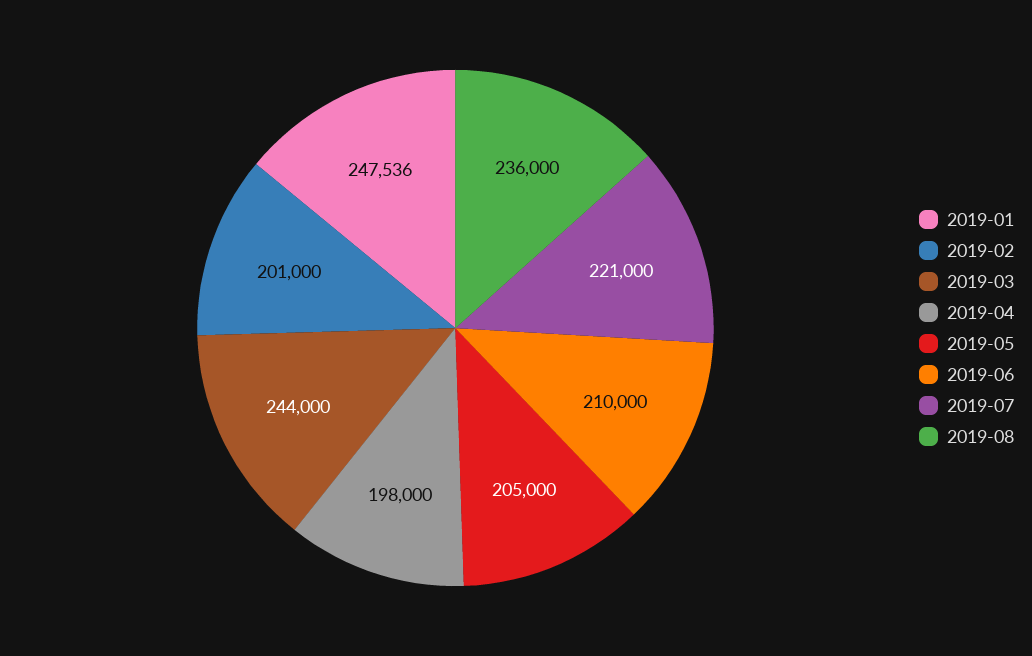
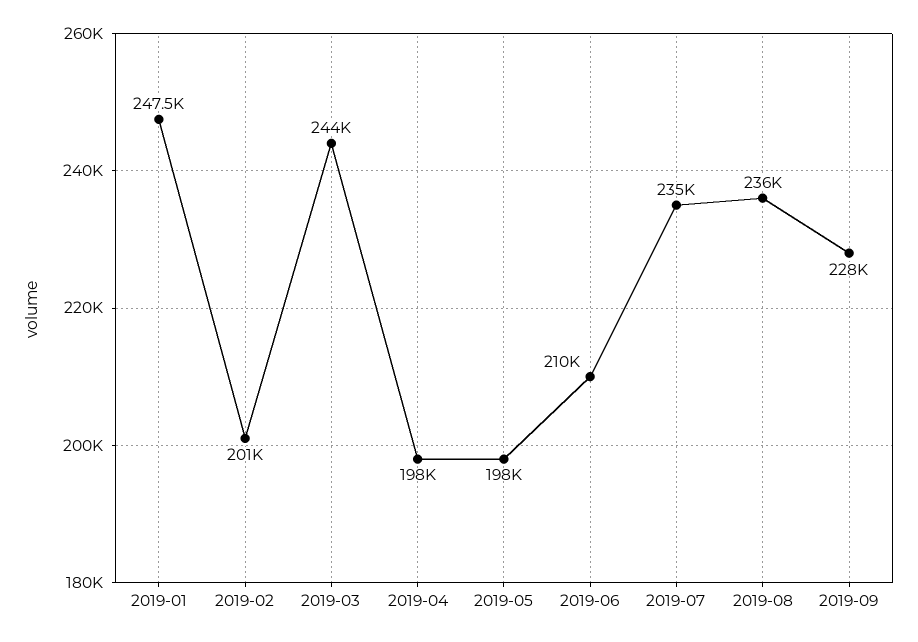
2019-05: 205000 -> 198000
2019-07: 221000 -> 235000
2019-09: none -> 228000

